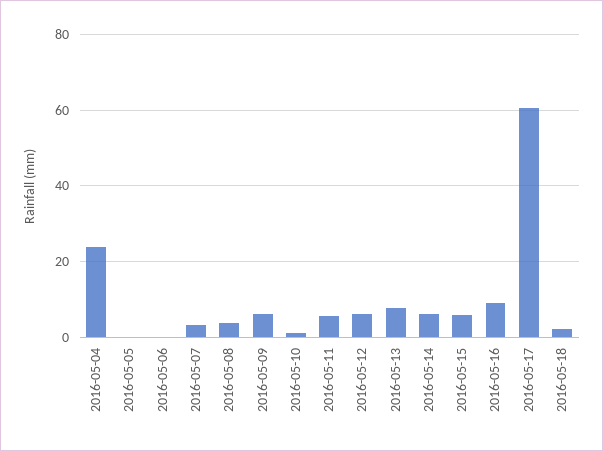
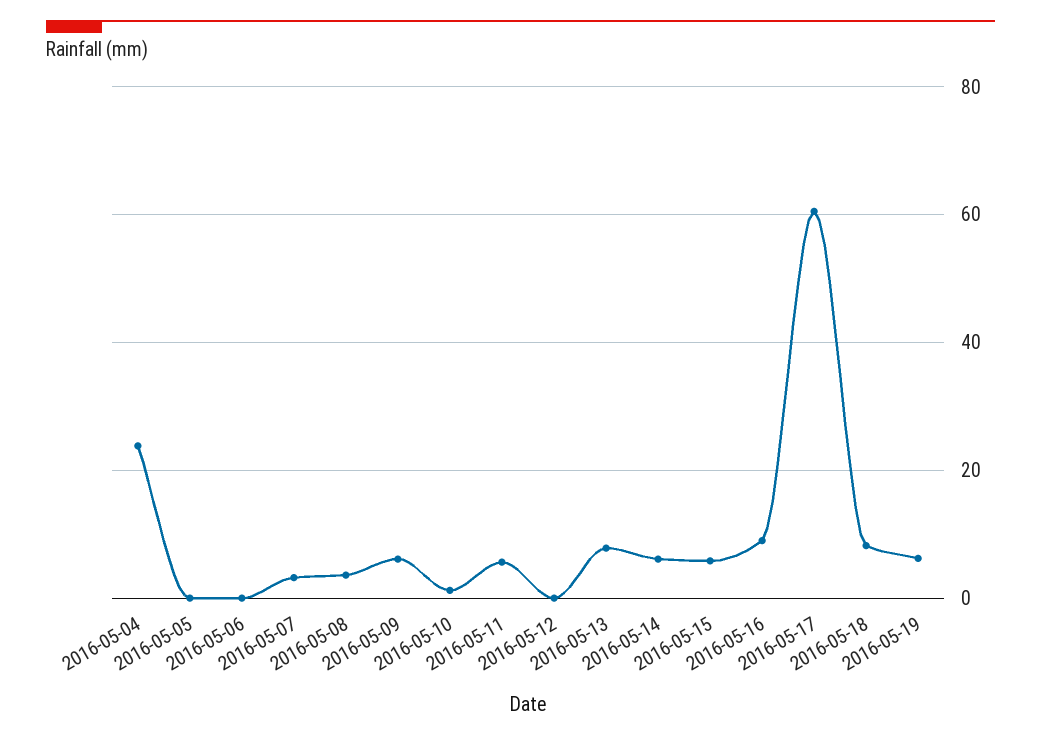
2016-05-12: 6 -> 0
2016-05-18: 2 -> 8
2016-05-19: none -> 6

